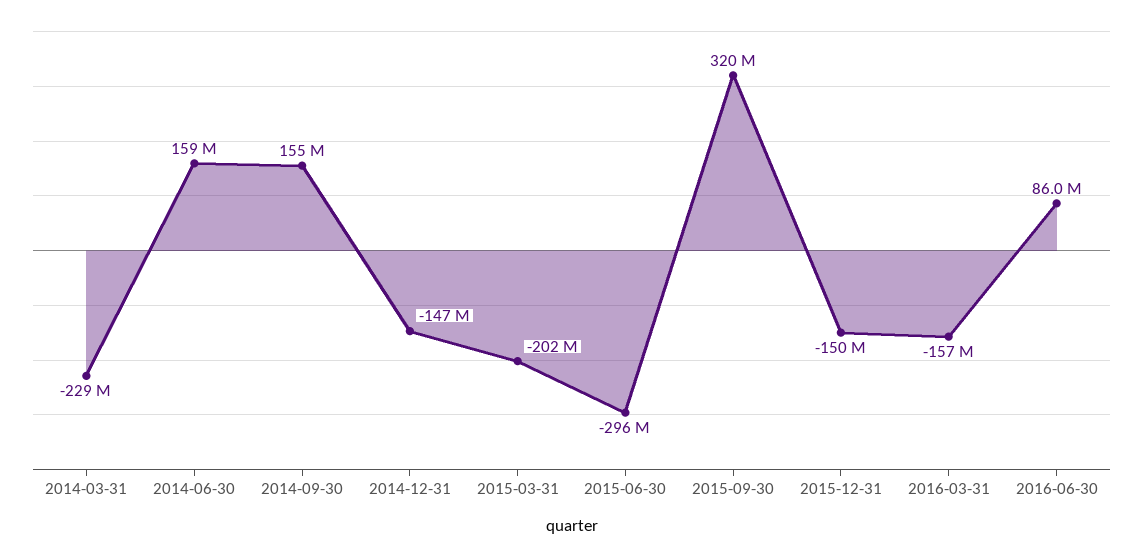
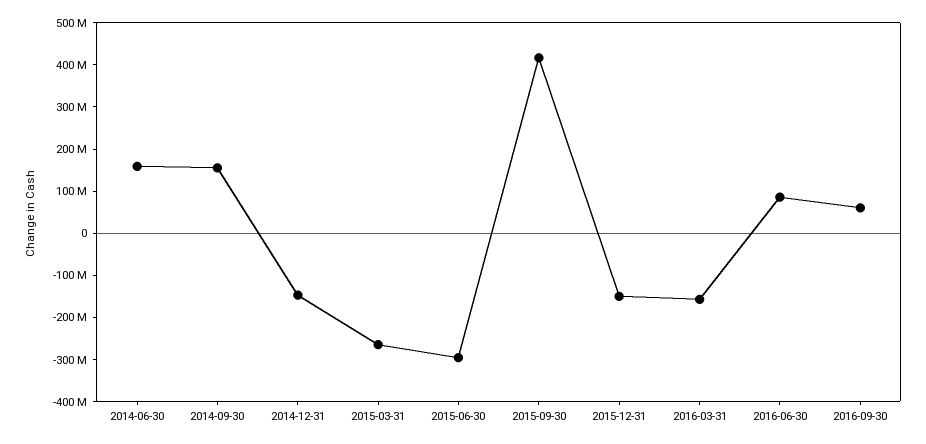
2014-03-31: -229000000 -> none
2015-03-31: -202000000 -> -260000000
2015-09-30: 320000000 -> 420000000
2016-09-30: none -> 60000000

